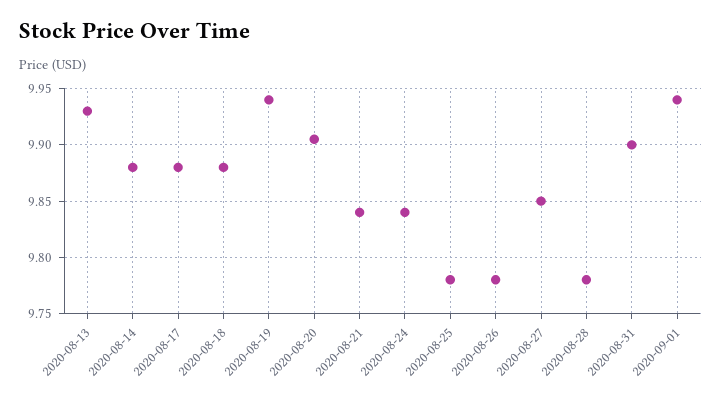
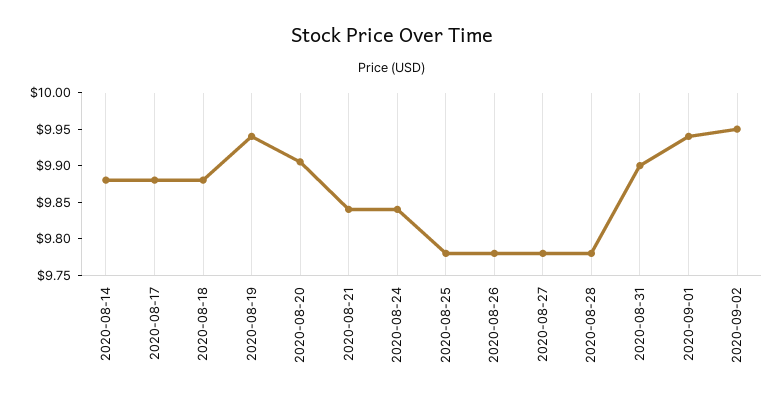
2020-08-13: 9.93 -> none
2020-08-27: 9.85 -> 9.775
2020-09-02: none -> 9.95

